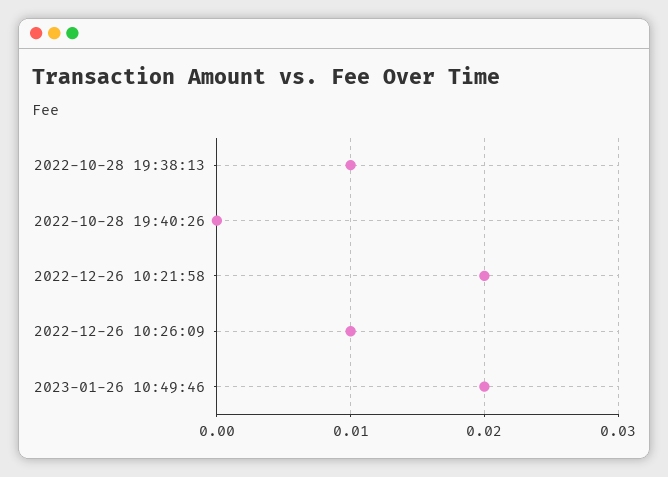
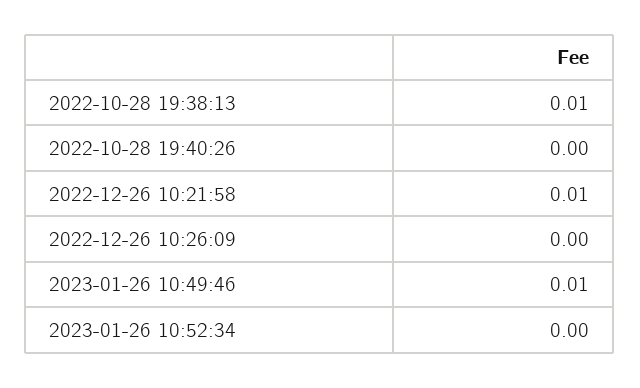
2022-12-26 10:21:58: 0.02 -> 0.01
2022-12-26 10:26:09: 0.01 -> 0
2023-01-26 10:49:46: 0.02 -> 0.01
2023-01-26 10:52:34: none -> 0

